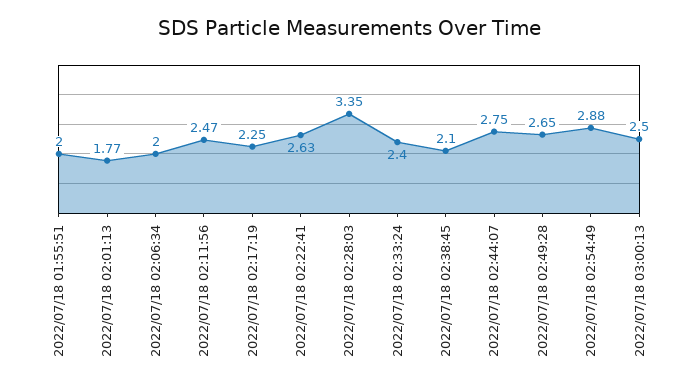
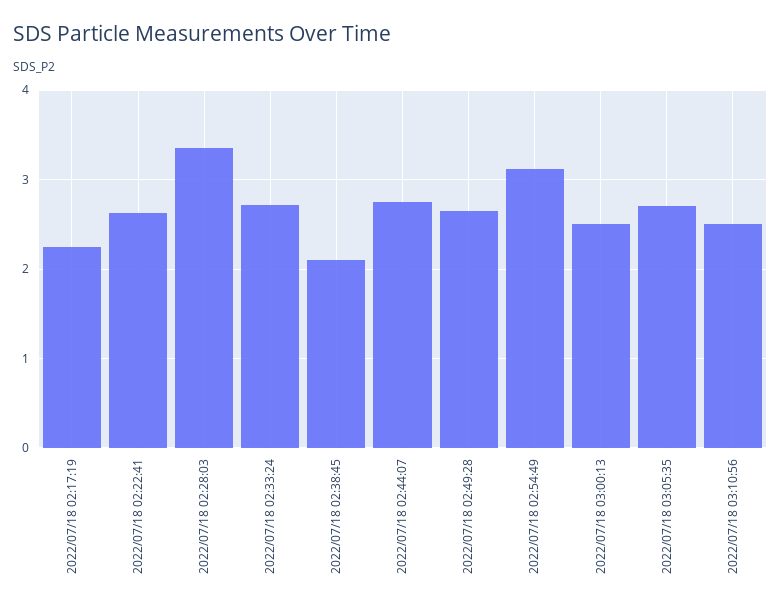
2022/07/18 01:55:51: 2 -> none
2022/07/18 02:01:13: 1.77 -> none
2022/07/18 02:06:34: 2 -> none
2022/07/18 02:11:56: 2.47 -> none
2022/07/18 02:33:24: 2.4 -> 2.7
2022/07/18 02:54:49: 2.88 -> 3.1
2022/07/18 03:05:35: none -> 2.7
2022/07/18 03:10:56: none -> 2.5

